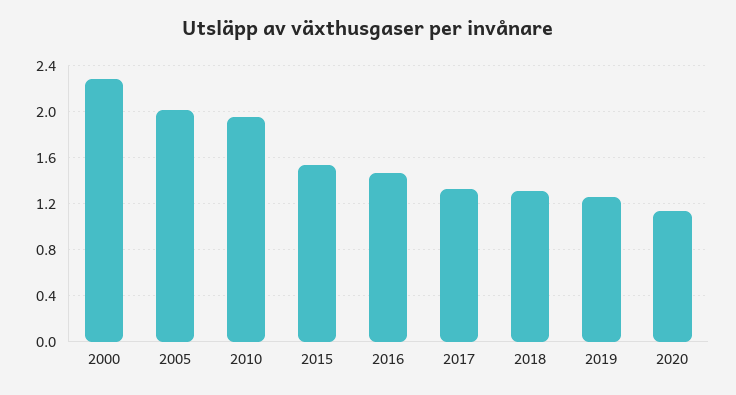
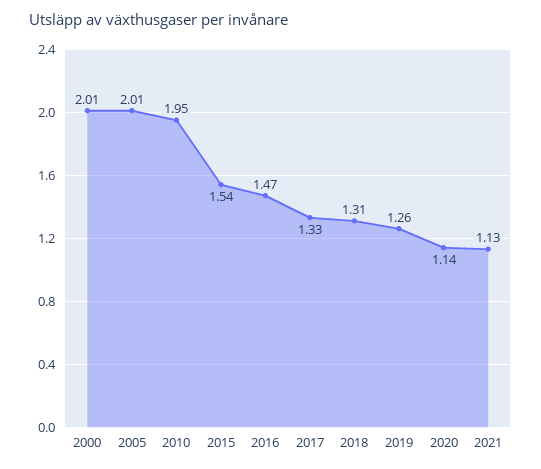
2000: 2.3 -> 2.01
2021: none -> 1.13

